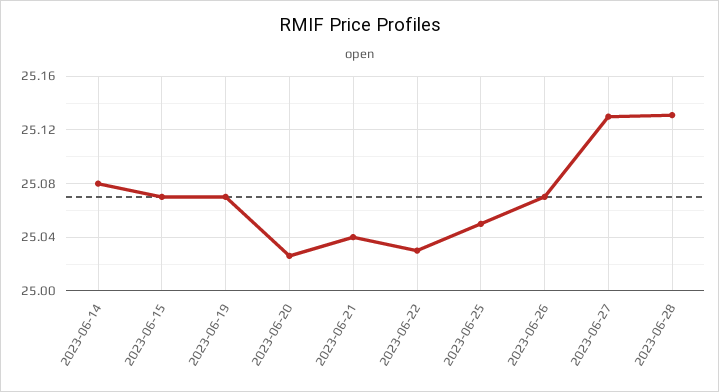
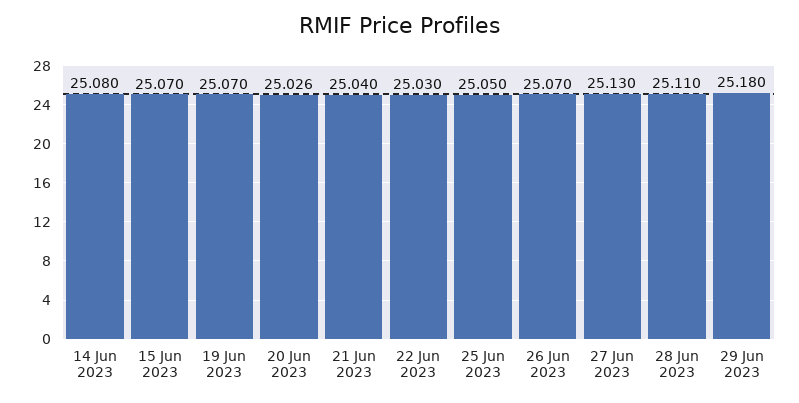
2023-06-28: 25.13 -> 25.11
29 Jun 2023: none -> 25.18

